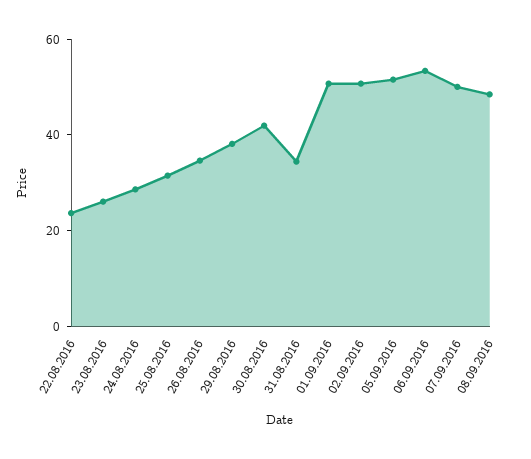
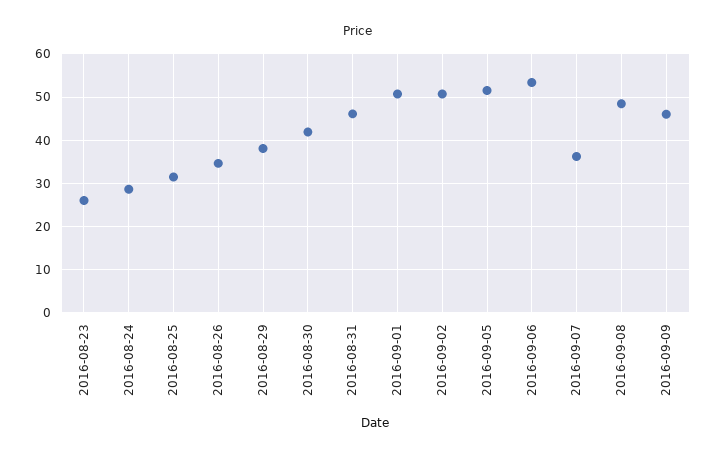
22.08.2016: 25 -> none
31.08.2016: 35 -> 46
07.09.2016: 50 -> 36
2016-09-09: none -> 46

